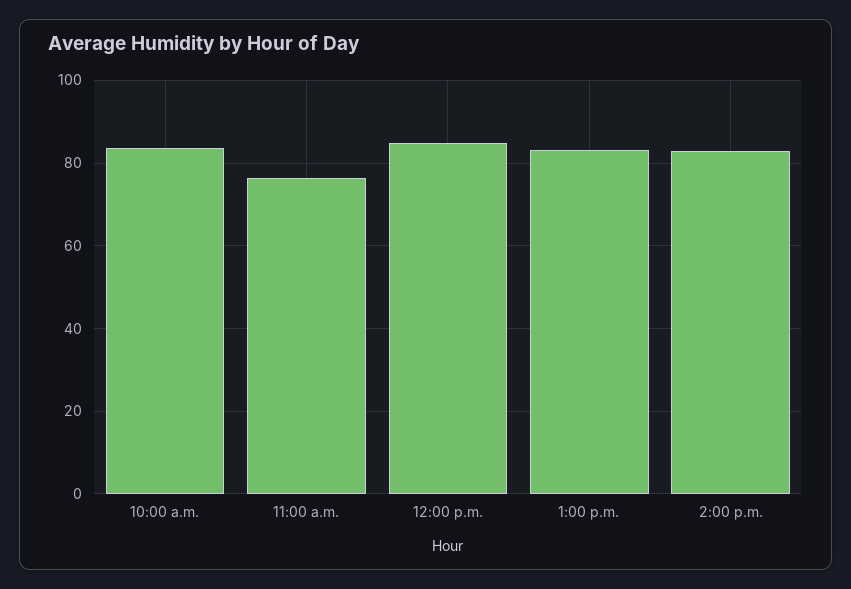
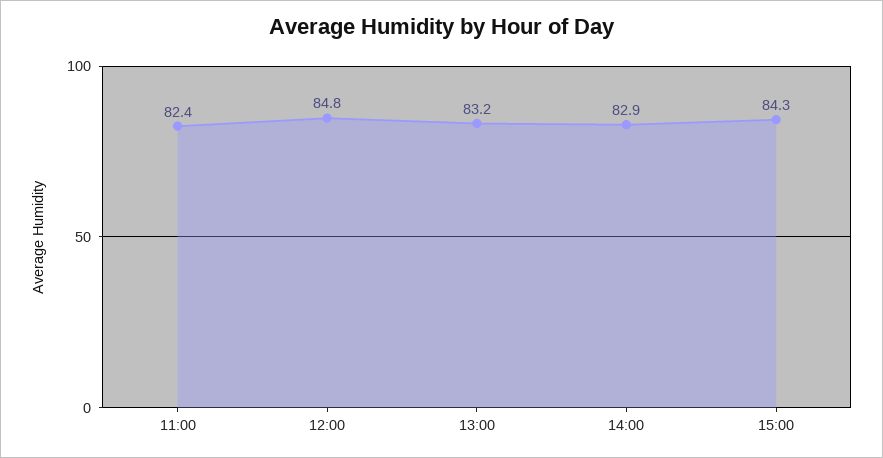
10:00 a.m.: 84 -> none
11:00 a.m.: 76 -> 82.4
15:00: none -> 84.3

